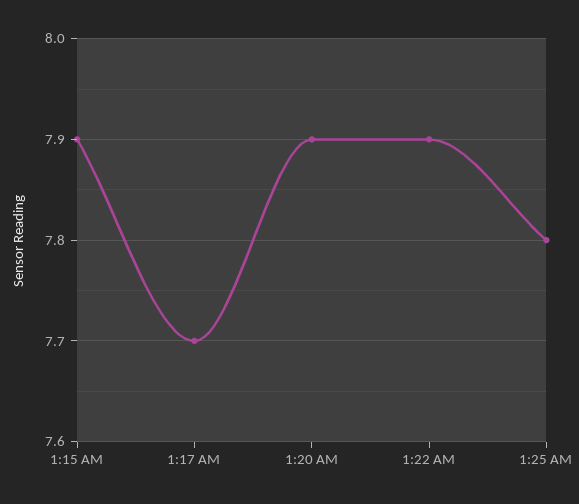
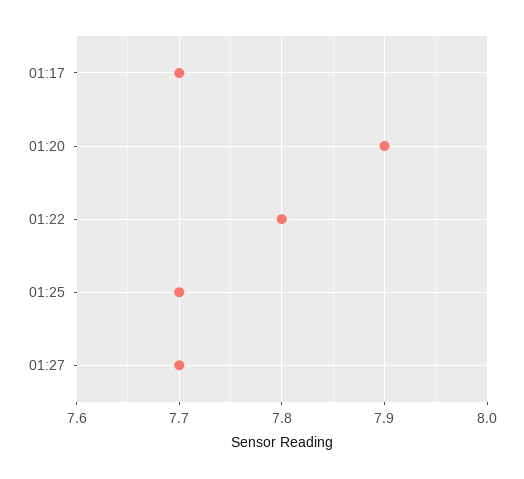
1:15 AM: 7.9 -> none
1:22 AM: 7.9 -> 7.8
1:25 AM: 7.8 -> 7.7
01:27: none -> 7.7

